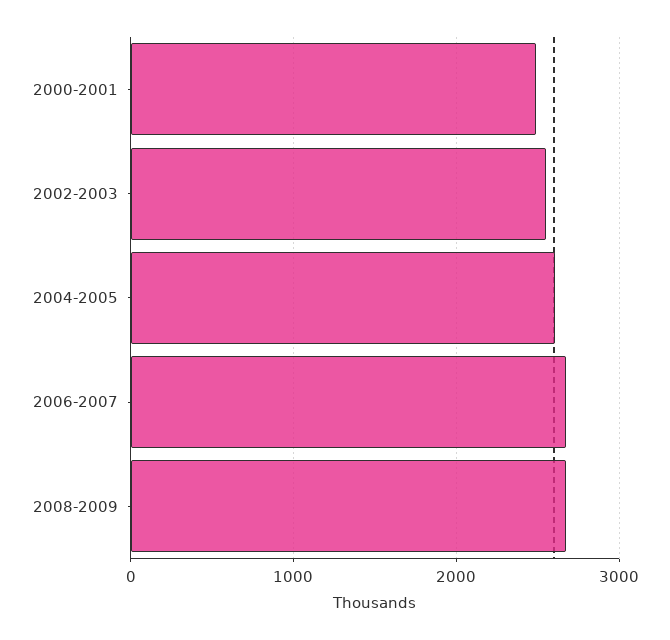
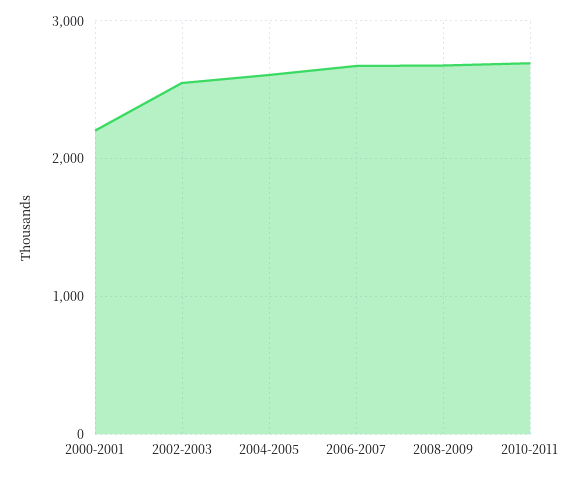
2000-2001: 2500 -> 2200
2010-2011: none -> 2700

